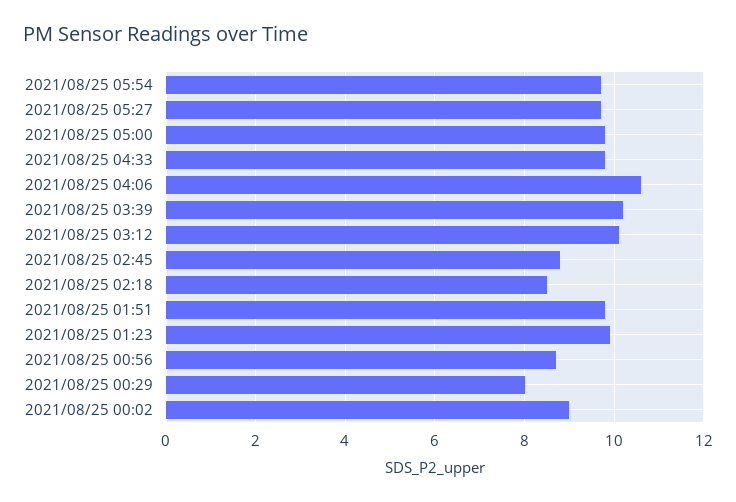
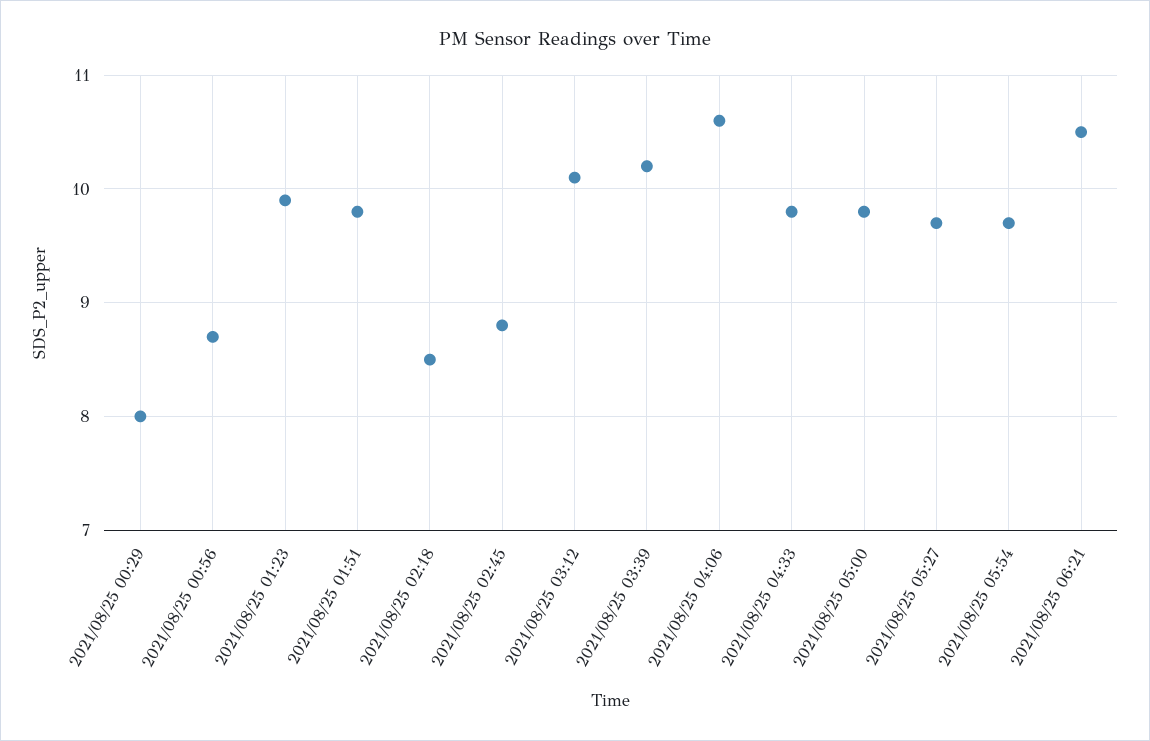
2021/08/25 00:02: 9 -> none
2021/08/25 06:21: none -> 10.5

